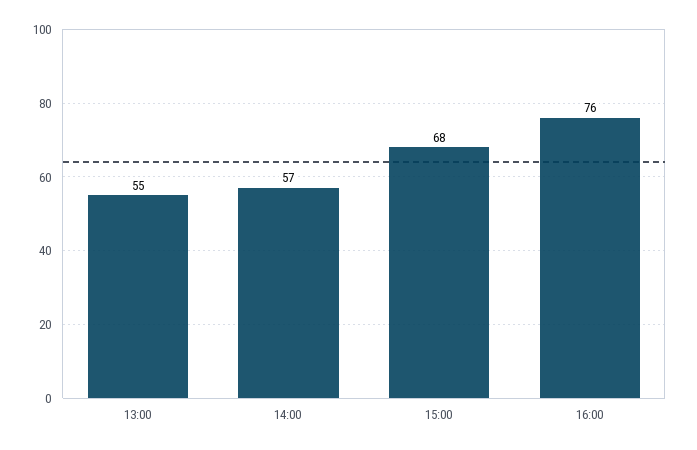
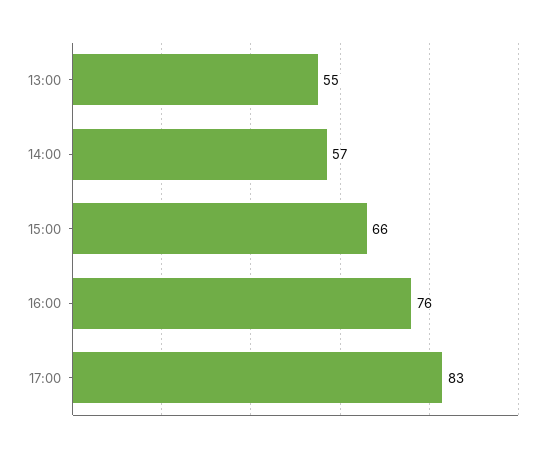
15:00: 68 -> 66
17:00: none -> 83

